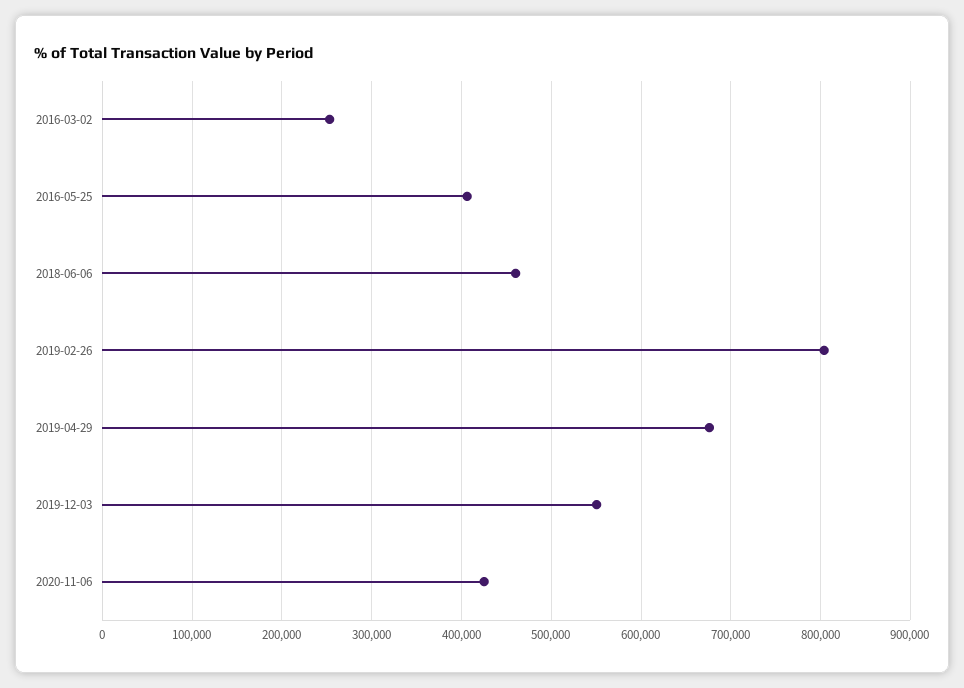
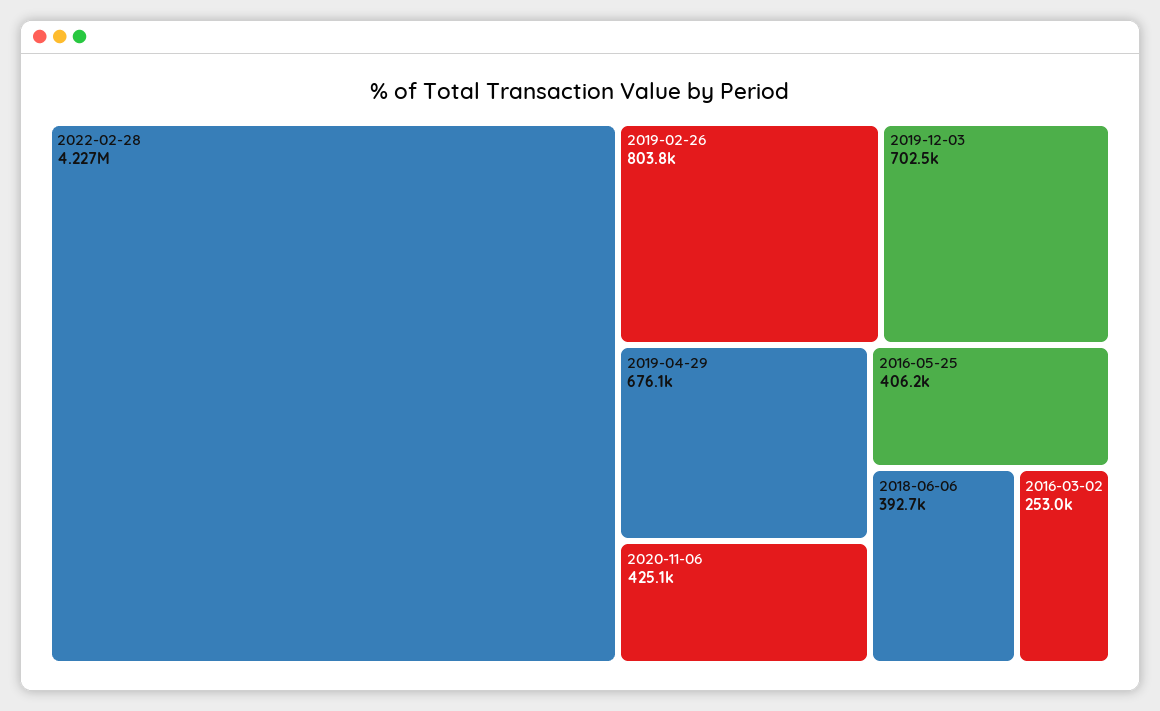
2018-06-06: 460000 -> 392700
2019-12-03: 550000 -> 702500
2022-02-28: none -> 4227000

